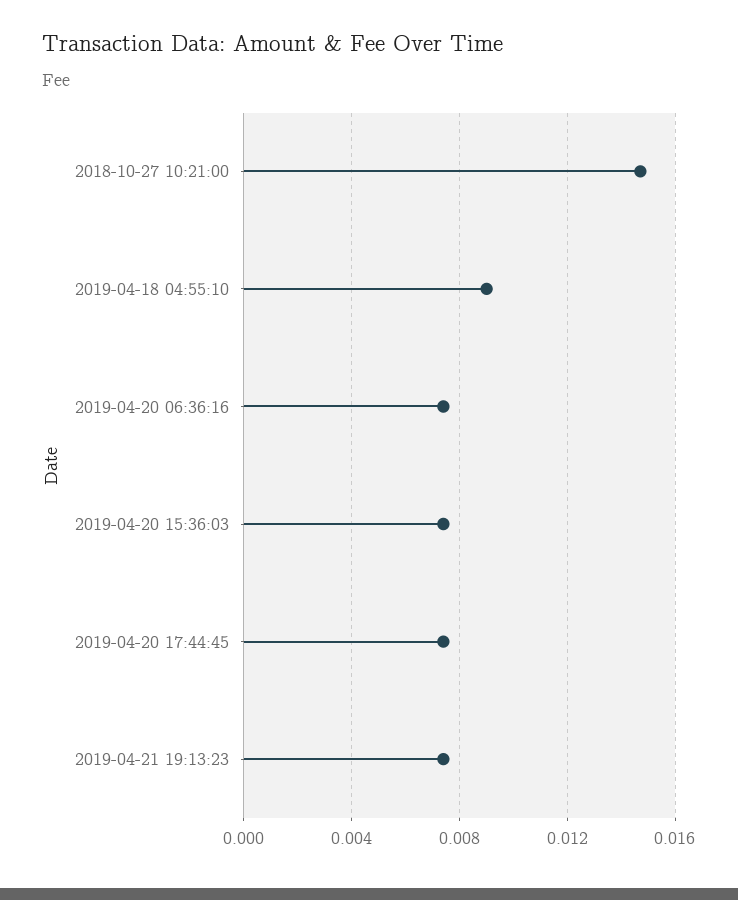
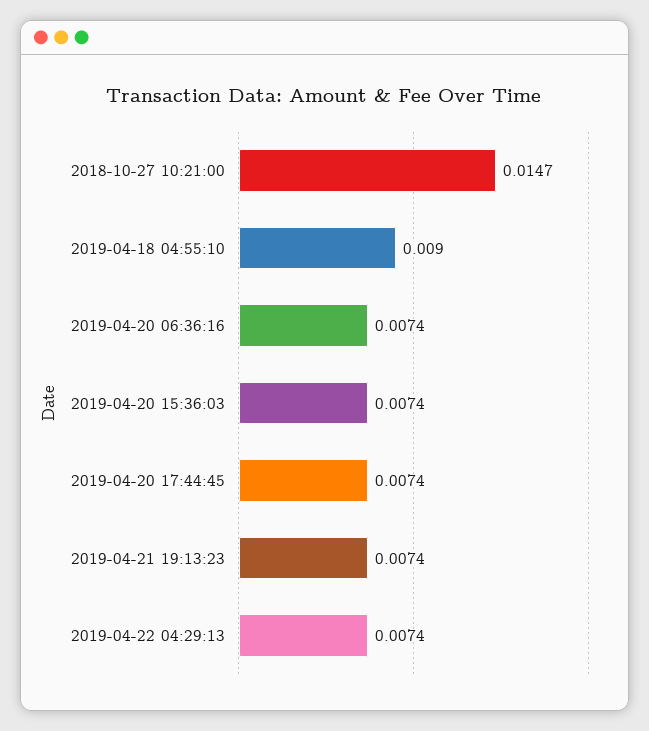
2019-04-22 04:29:13: none -> 0.0074

